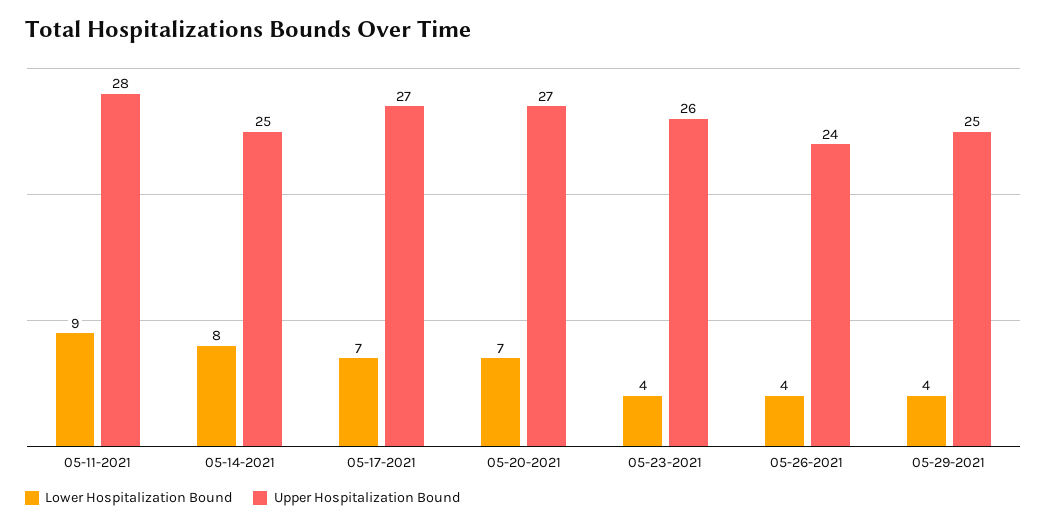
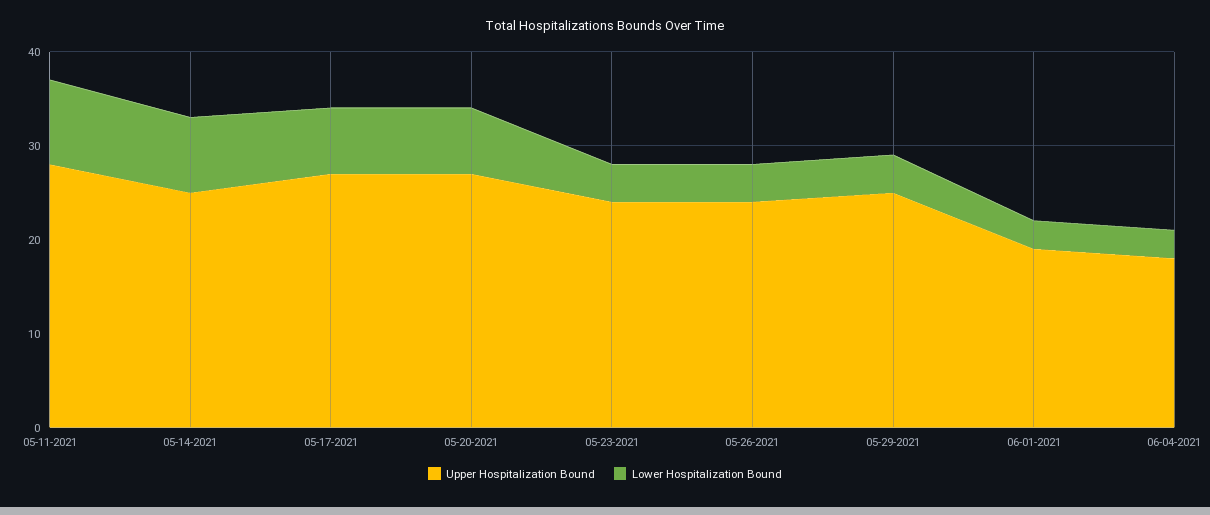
Upper Hospitalization Bound, 05-23-2021: 26 -> 24
Upper Hospitalization Bound, 06-01-2021: none -> 19
Lower Hospitalization Bound, 06-01-2021: none -> 3
Upper Hospitalization Bound, 06-04-2021: none -> 18
Lower Hospitalization Bound, 06-04-2021: none -> 3

